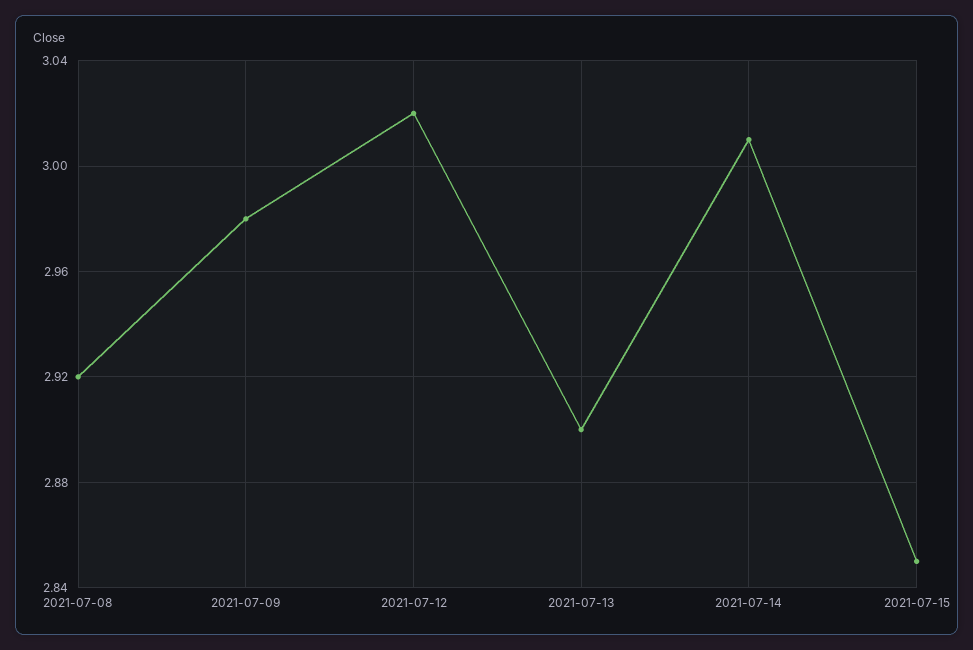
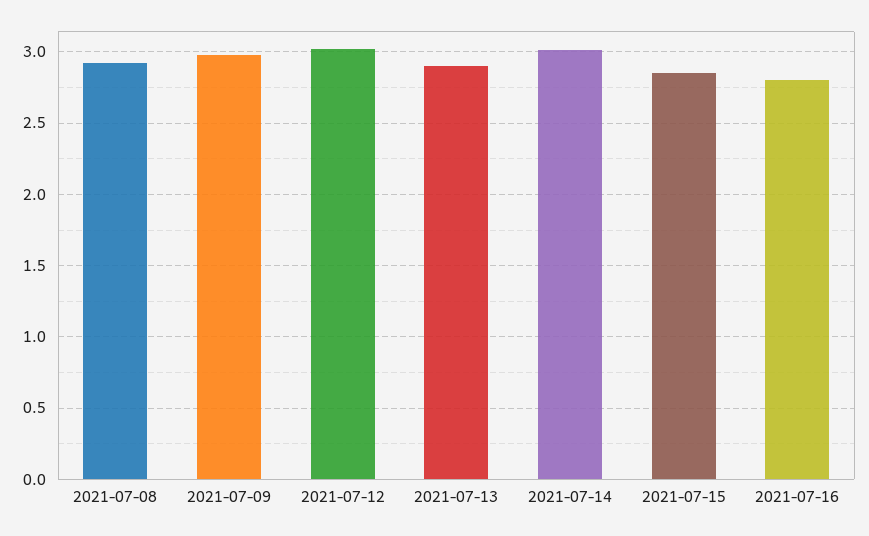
2021-07-16: none -> 2.8

